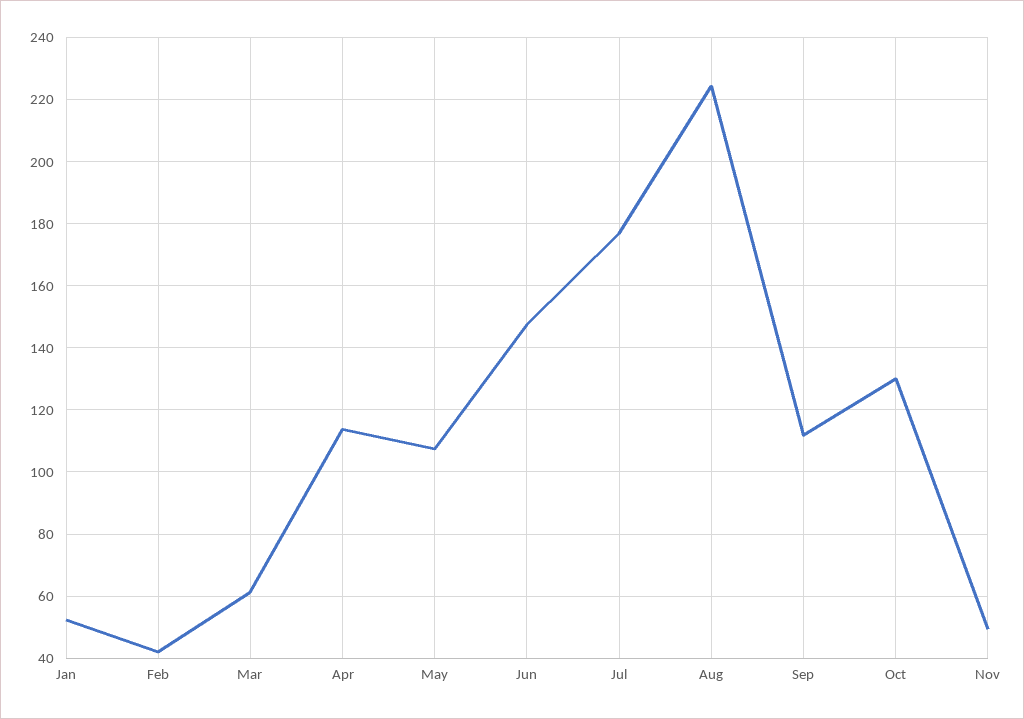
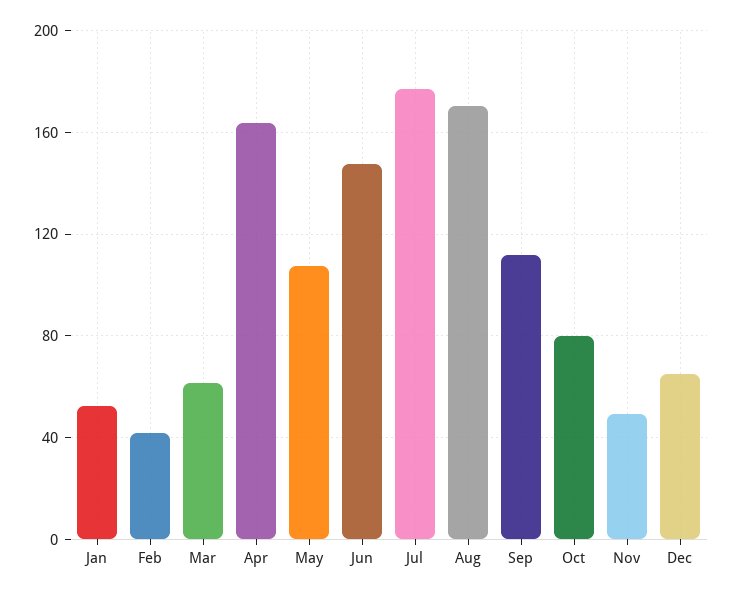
Apr: 114 -> 165
Aug: 224 -> 170
Oct: 130 -> 80
Dec: none -> 65

